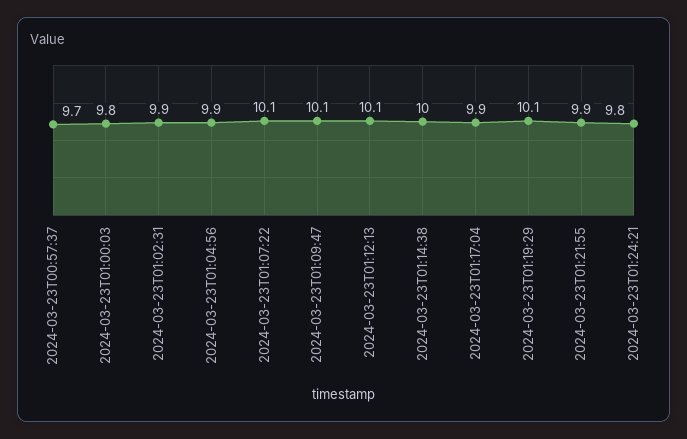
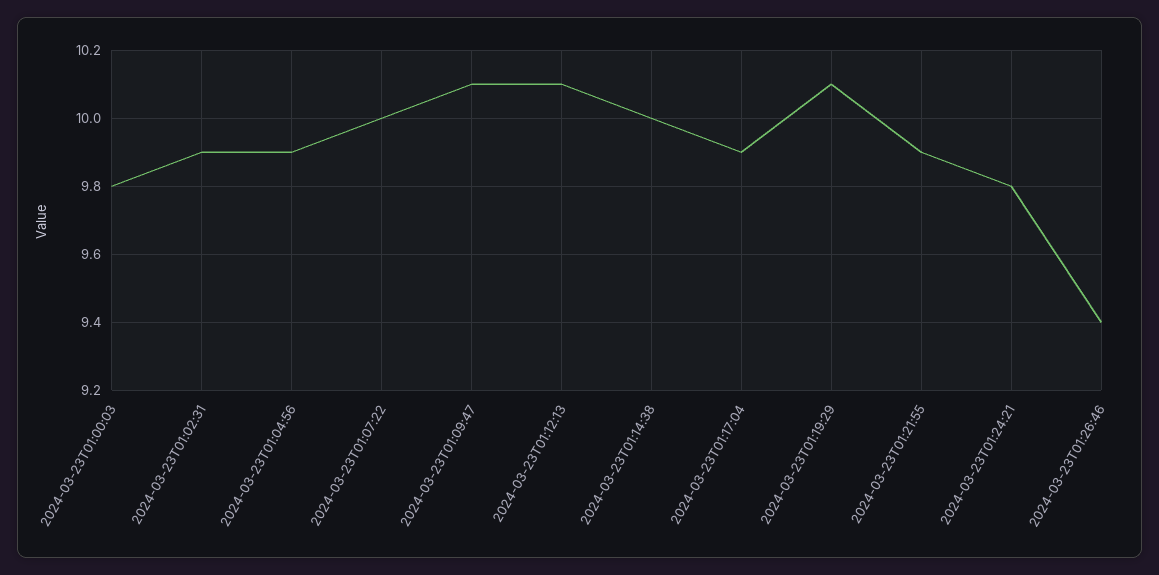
2024-03-23T00:57:37: 9.7 -> none
2024-03-23T01:07:22: 10.1 -> 10
2024-03-23T01:26:46: none -> 9.4

